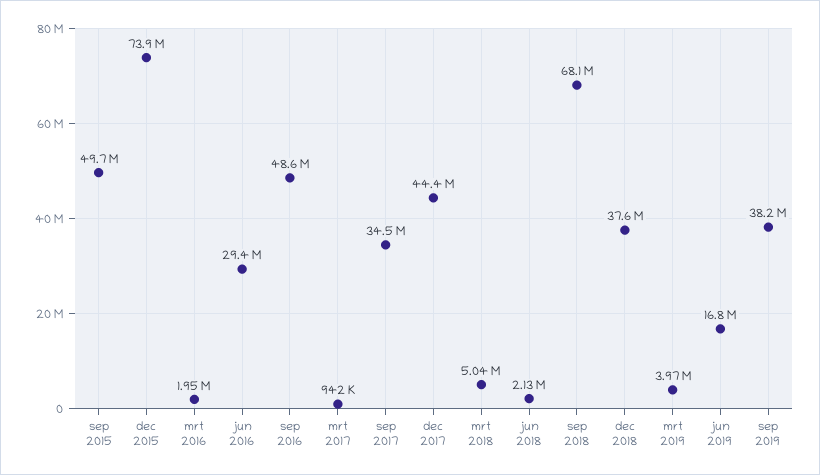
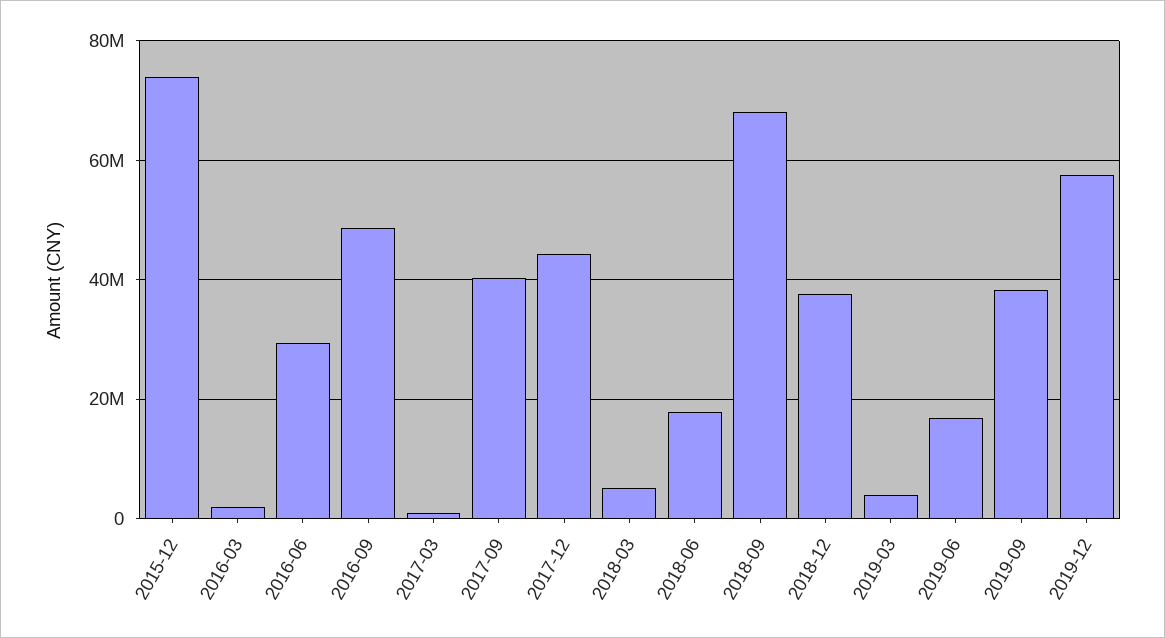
sep 2015: 49700000 -> none
sep 2017: 34500000 -> 40000000
jun 2018: 2130000 -> 18000000
2019-12: none -> 58000000

